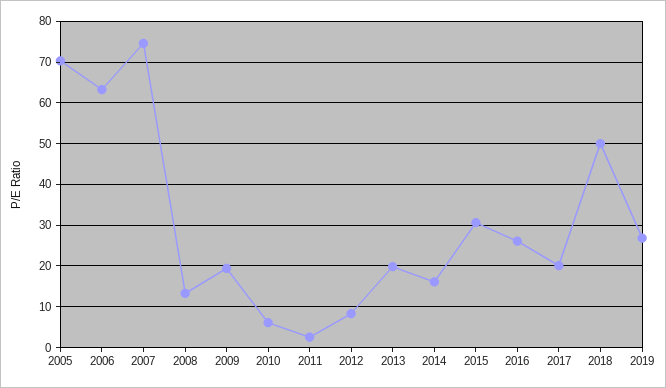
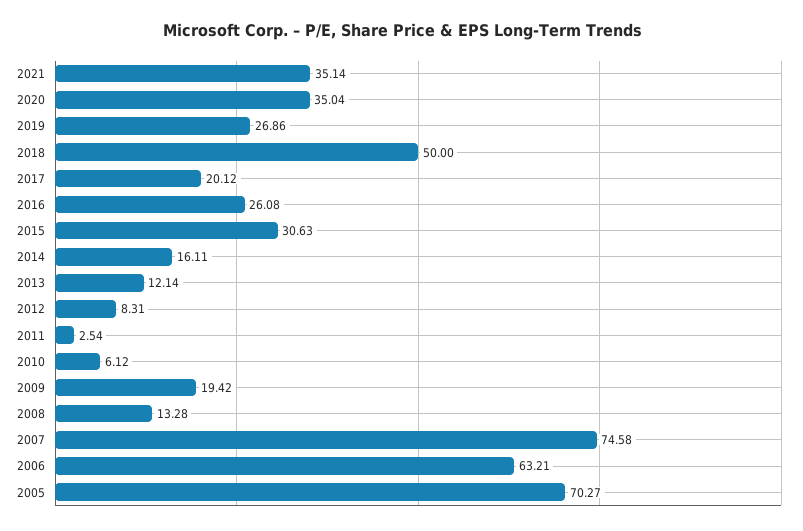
2013: 20 -> 12.14
2021: none -> 35.14
2020: none -> 35.04

